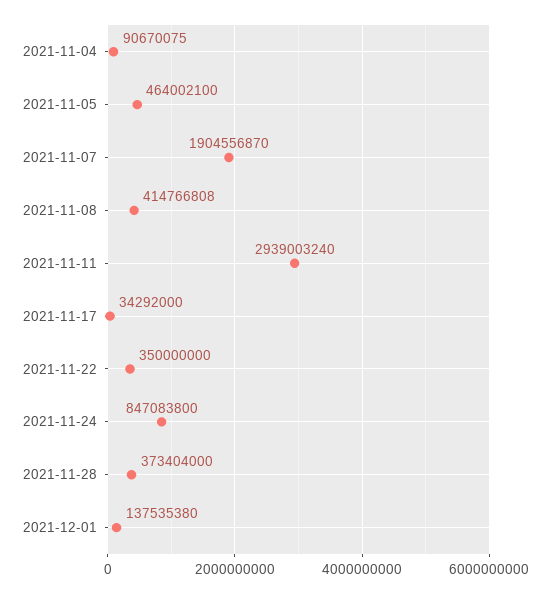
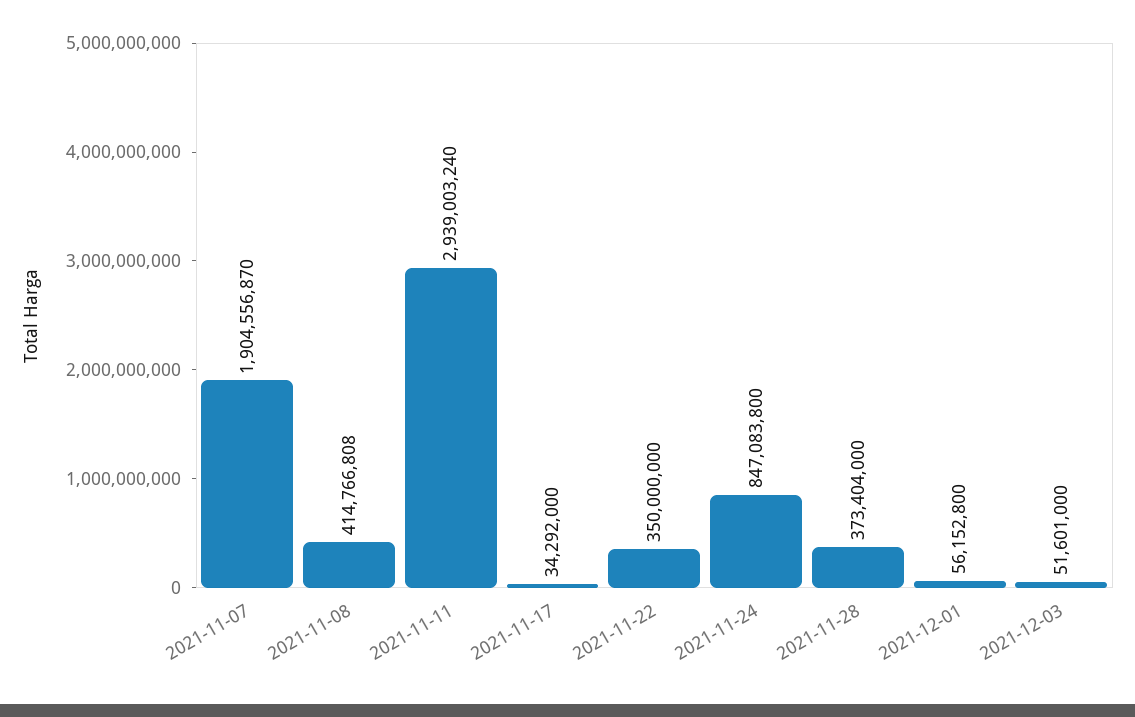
2021-11-04: 90670075 -> none
2021-11-05: 464002100 -> none
2021-12-01: 137535380 -> 56152800
2021-12-03: none -> 51601000

